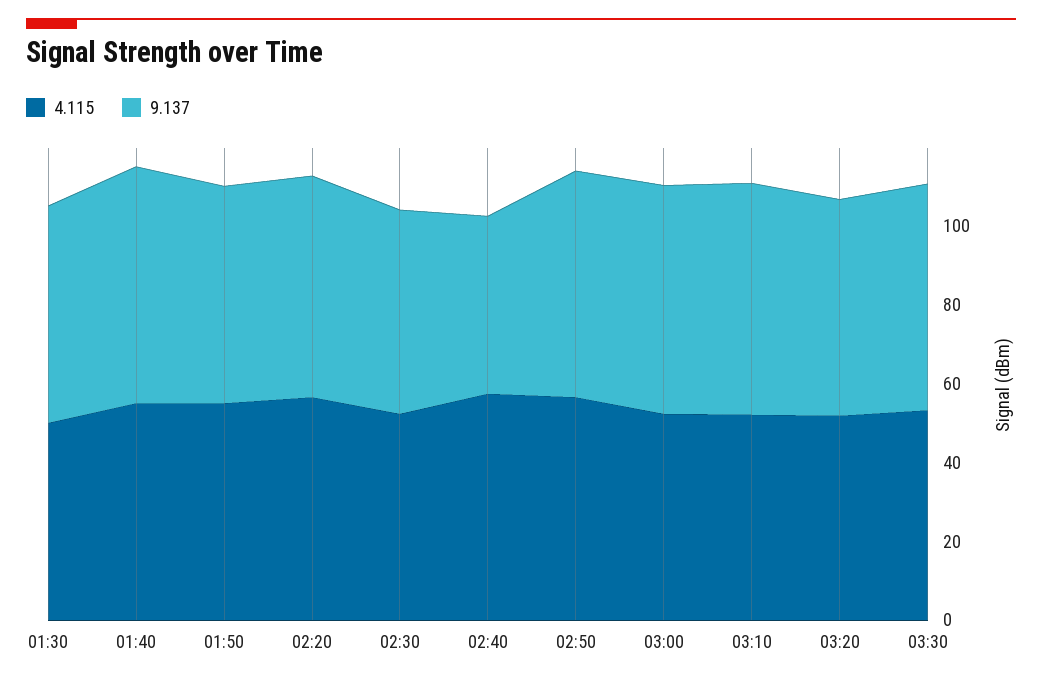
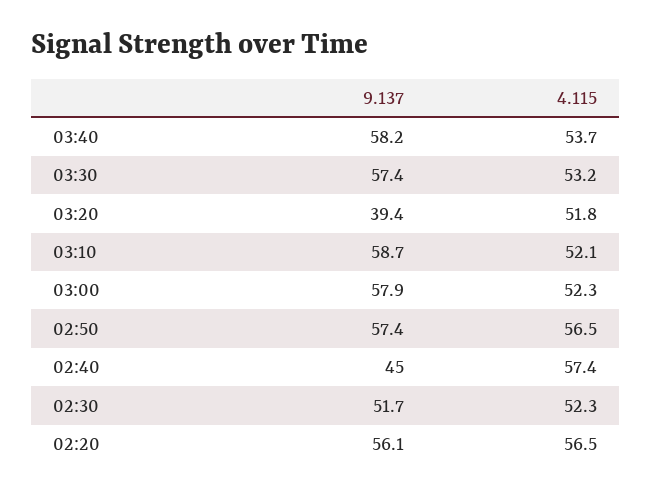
4.115, 01:30: 50 -> none
9.137, 01:30: 55 -> none
4.115, 01:40: 55 -> none
9.137, 01:40: 60 -> none
4.115, 01:50: 55 -> none
9.137, 01:50: 55 -> none
9.137, 03:20: 55 -> 39.4
9.137, 03:40: none -> 58.2
4.115, 03:40: none -> 53.7

